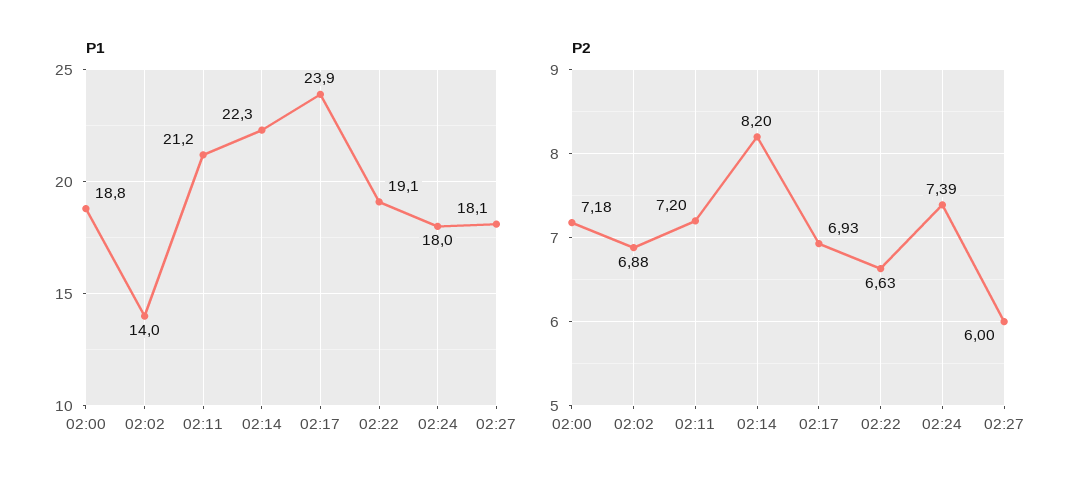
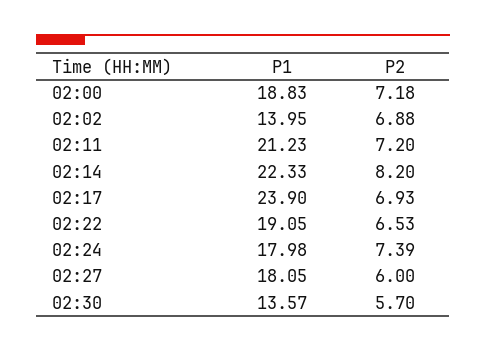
P2, 02:22: 6.63 -> 6.53
P1, 02:30: none -> 13.57
P2, 02:30: none -> 5.7

